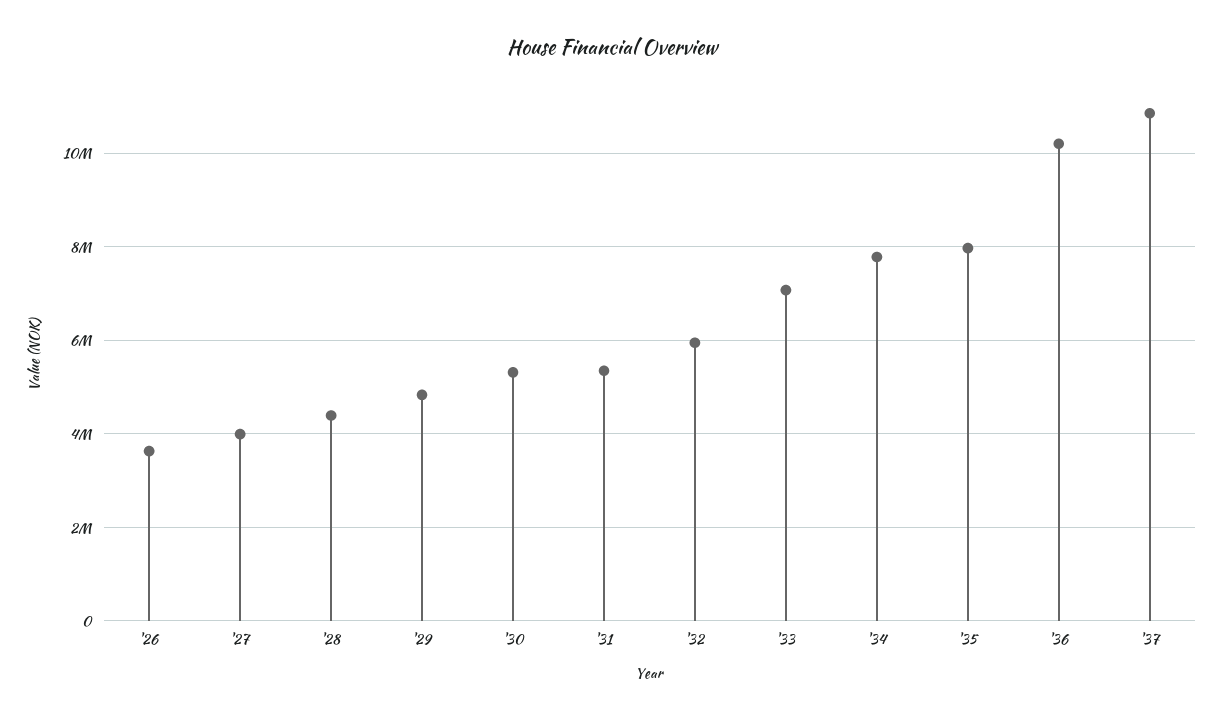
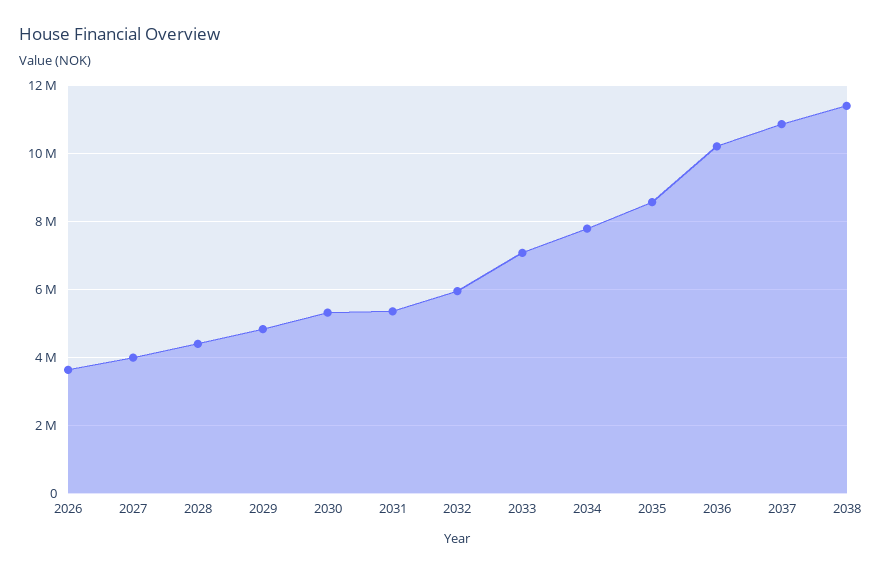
'35: 8000000 -> 8600000
2038: none -> 11400000

